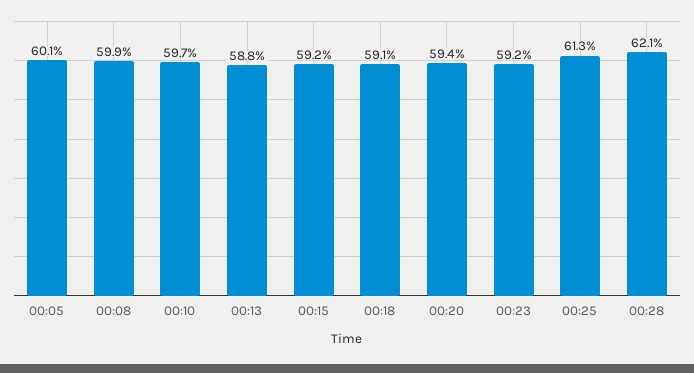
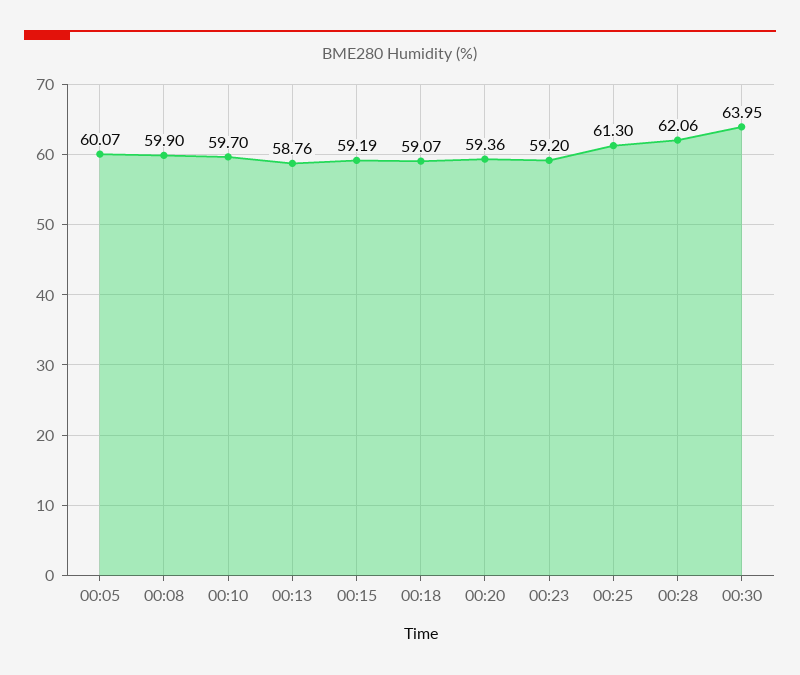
00:30: none -> 63.95

